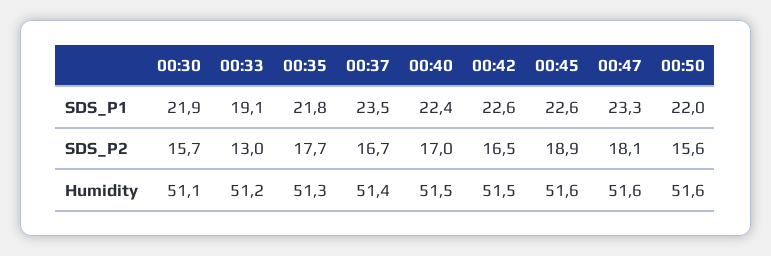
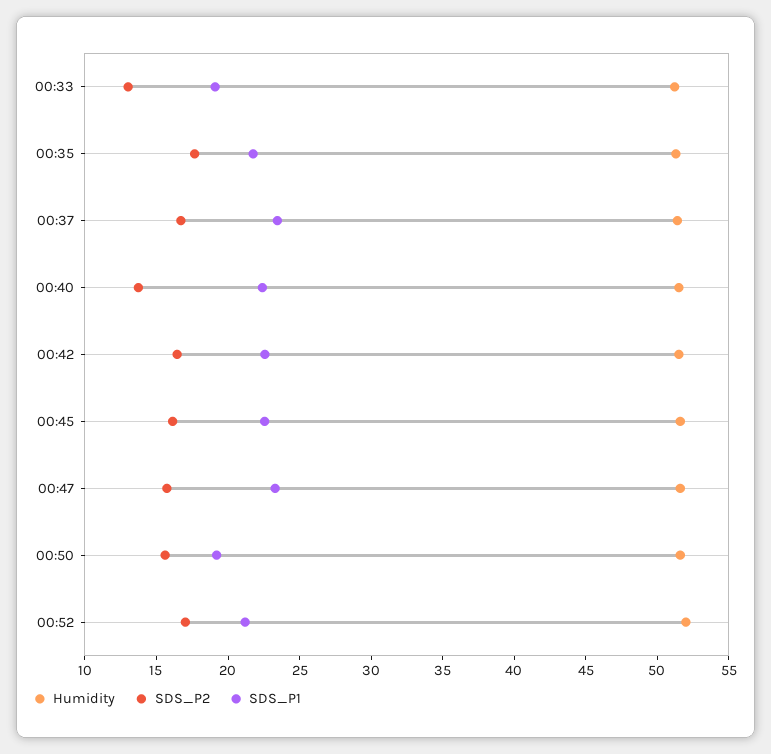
SDS_P1, 00:30: 21.9 -> none
SDS_P1, 00:50: 22 -> 19
SDS_P2, 00:30: 15.7 -> none
SDS_P2, 00:40: 17 -> 14
SDS_P2, 00:45: 18.9 -> 16
SDS_P2, 00:47: 18.1 -> 16
Humidity, 00:30: 51.1 -> none
Humidity, 00:52: none -> 52
SDS_P2, 00:52: none -> 17
SDS_P1, 00:52: none -> 21

